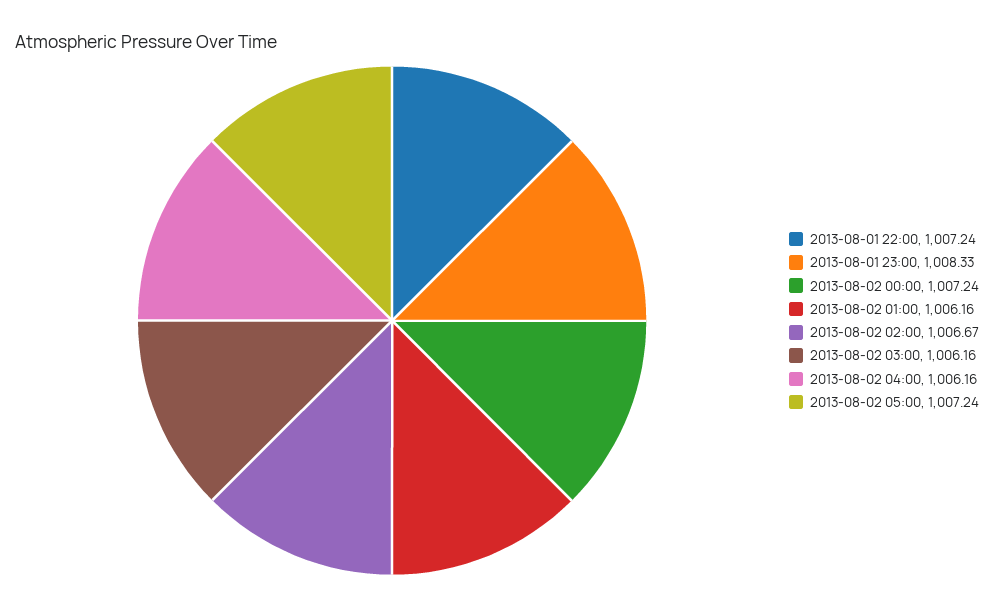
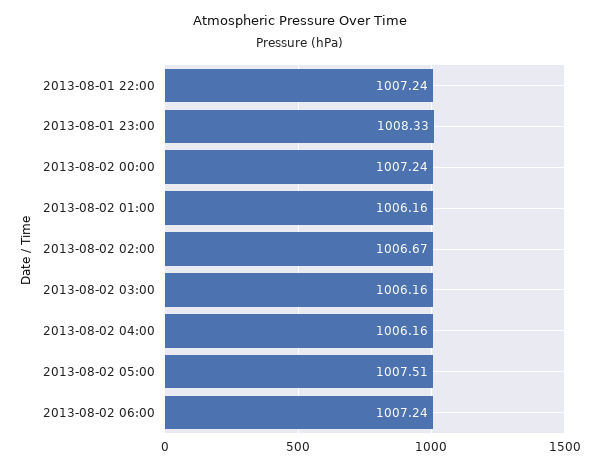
2013-08-02 05:00: 1007.24 -> 1007.51
2013-08-02 06:00: none -> 1007.24

